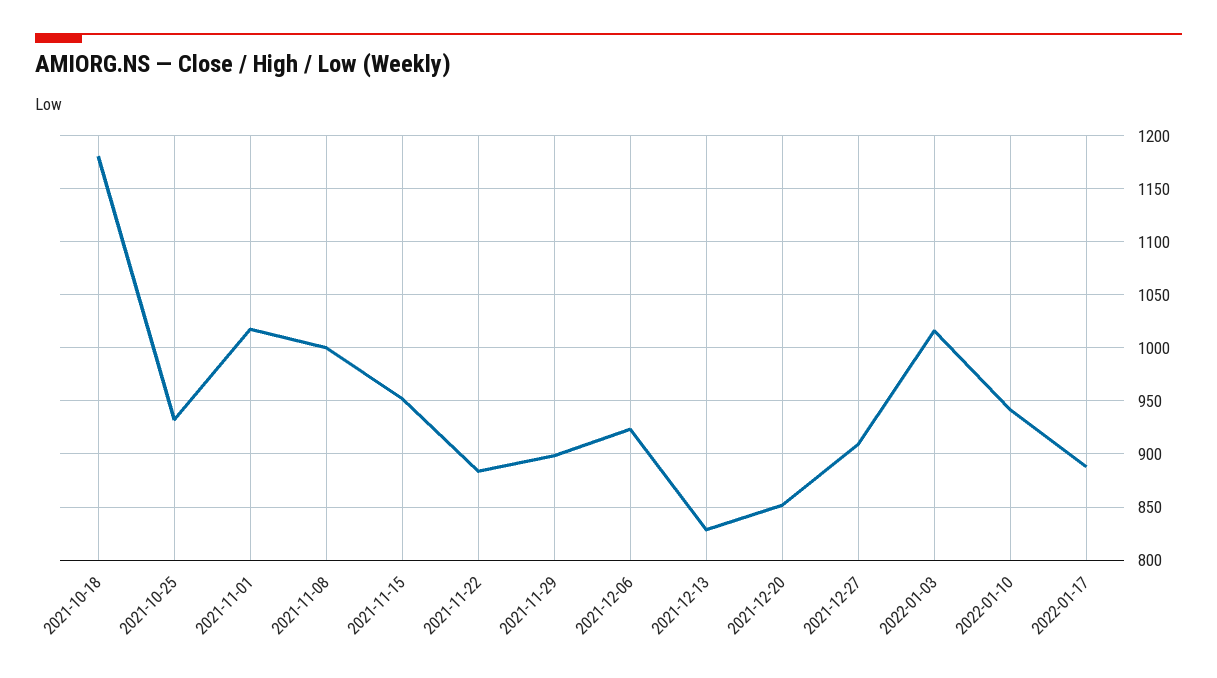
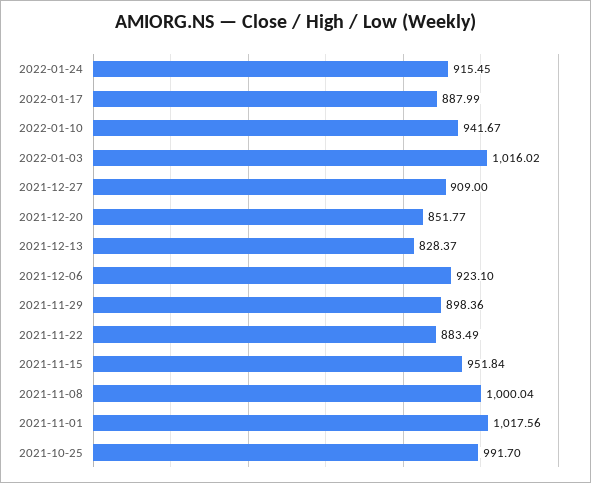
2021-10-18: 1180 -> none
2021-10-25: 930 -> 991.7
2022-01-24: none -> 915.45

